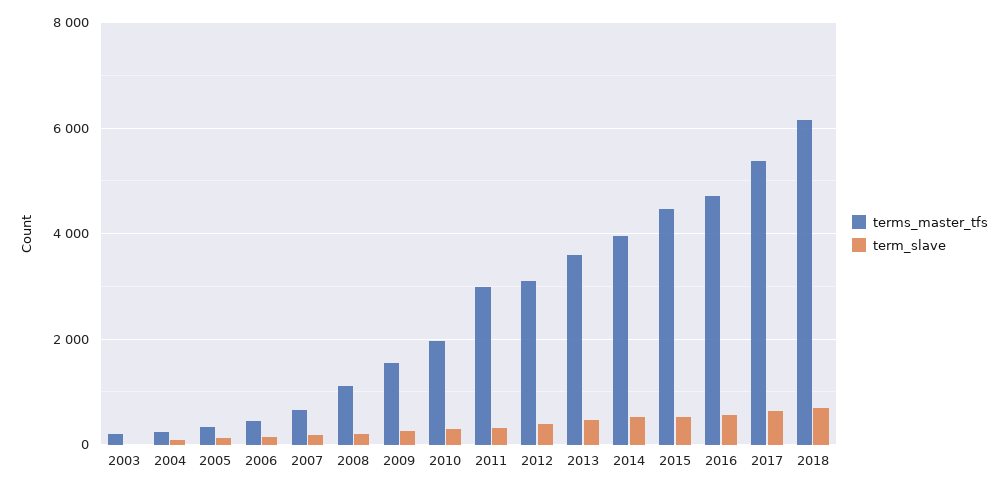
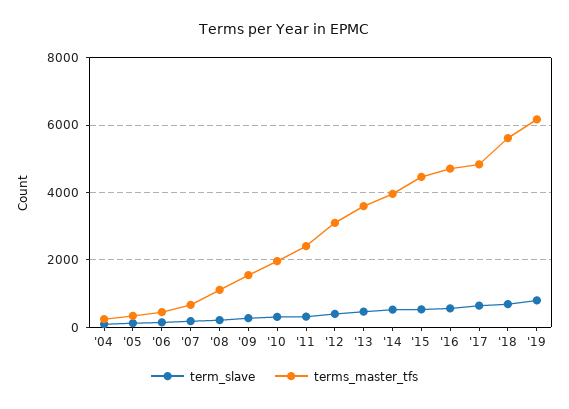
terms_master_tfs, 2003: 200 -> none
term_slave, 2003: 0 -> none
terms_master_tfs, 2011: 3000 -> 2400
terms_master_tfs, 2017: 5400 -> 4800
terms_master_tfs, 2018: 6200 -> 5600
term_slave, '19: none -> 800
terms_master_tfs, '19: none -> 6200

